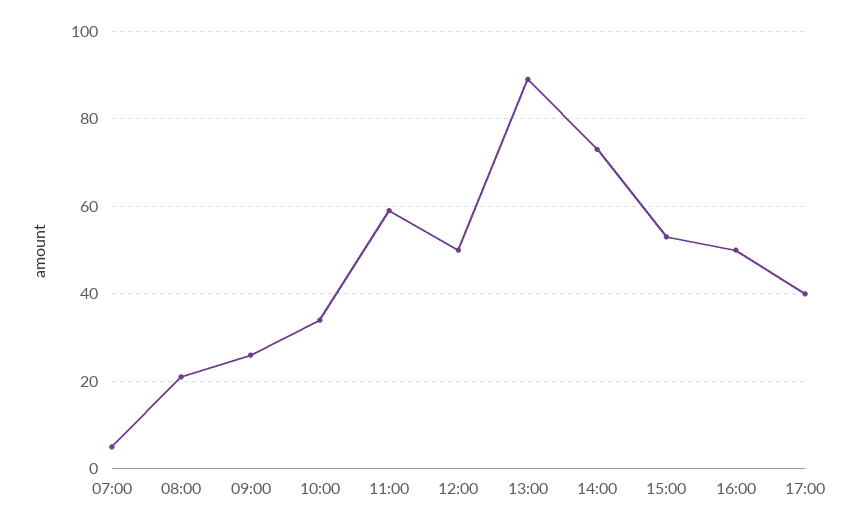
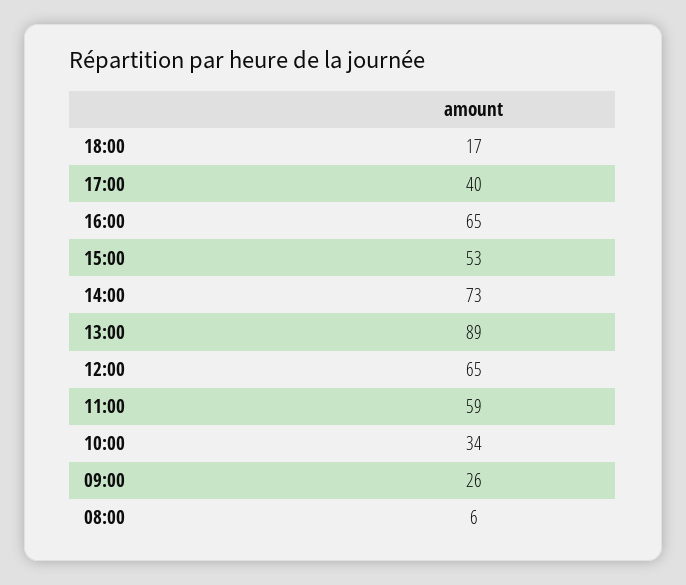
07:00: 5 -> none
08:00: 20 -> 6
12:00: 50 -> 65
16:00: 50 -> 65
18:00: none -> 17

